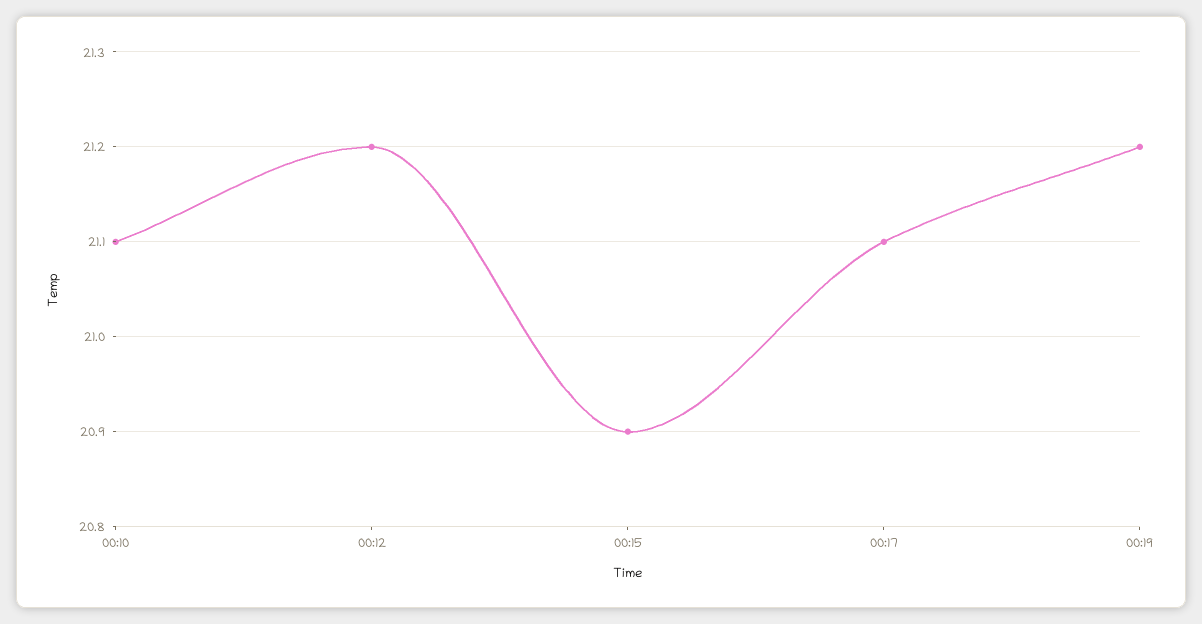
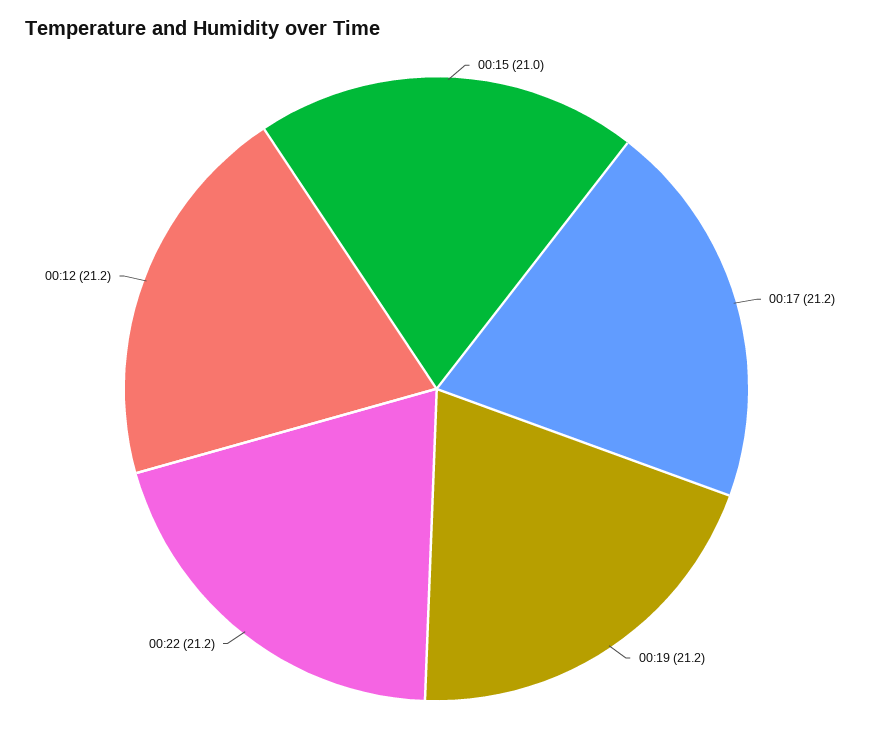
00:10: 21.1 -> none
00:15: 20.9 -> 21
00:17: 21.1 -> 21.2
00:22: none -> 21.2

